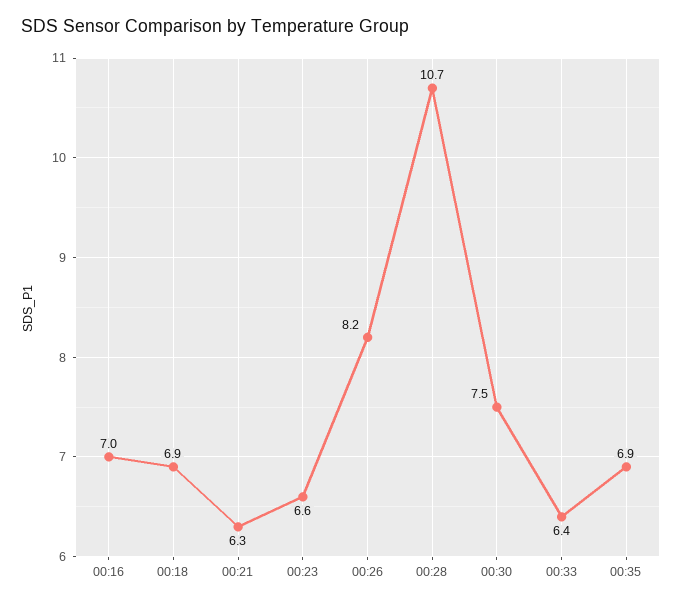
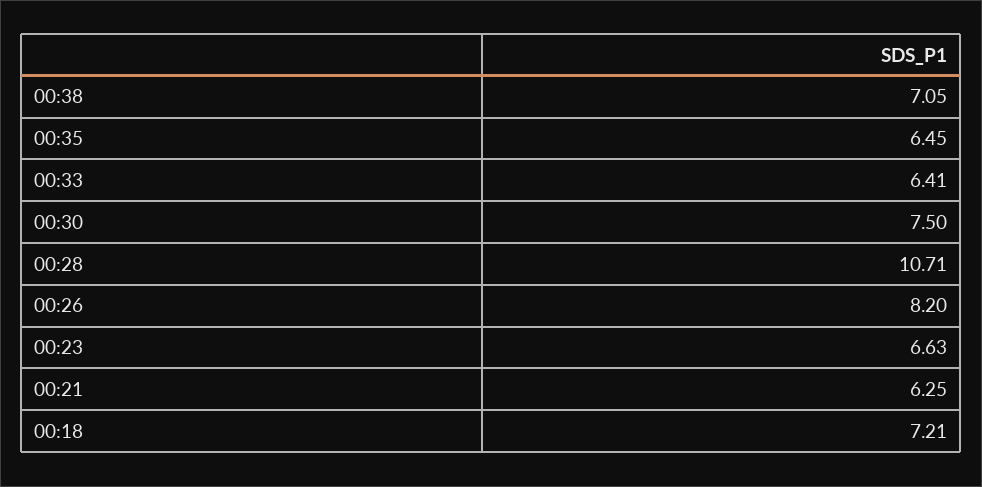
00:16: 7 -> none
00:18: 6.9 -> 7.21
00:35: 6.9 -> 6.45
00:38: none -> 7.05

